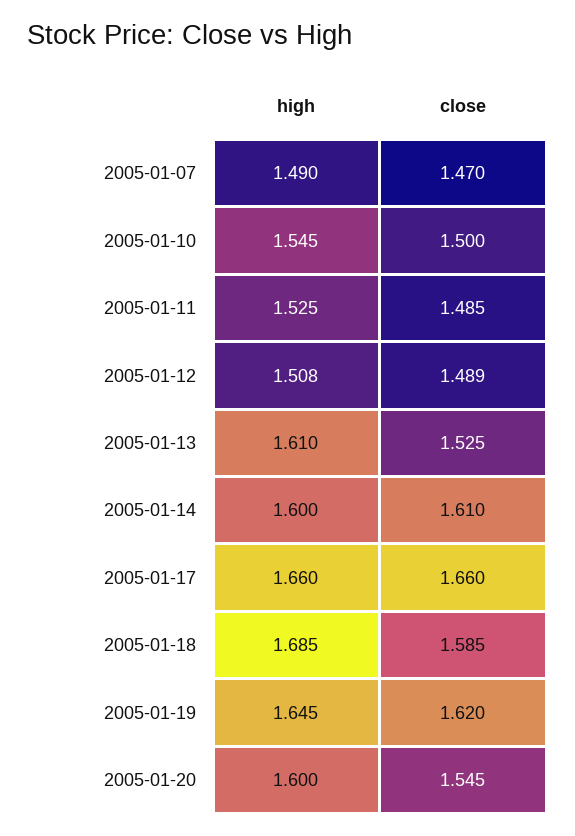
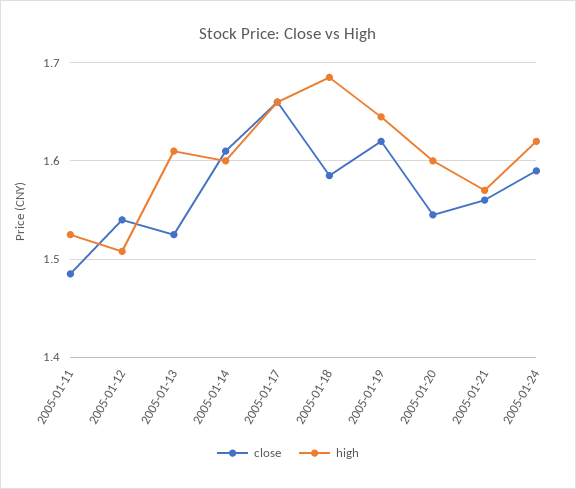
high, 2005-01-07: 1.49 -> none
close, 2005-01-07: 1.47 -> none
high, 2005-01-10: 1.545 -> none
close, 2005-01-10: 1.5 -> none
close, 2005-01-12: 1.489 -> 1.54
close, 2005-01-21: none -> 1.56
high, 2005-01-21: none -> 1.57
close, 2005-01-24: none -> 1.59
high, 2005-01-24: none -> 1.62

